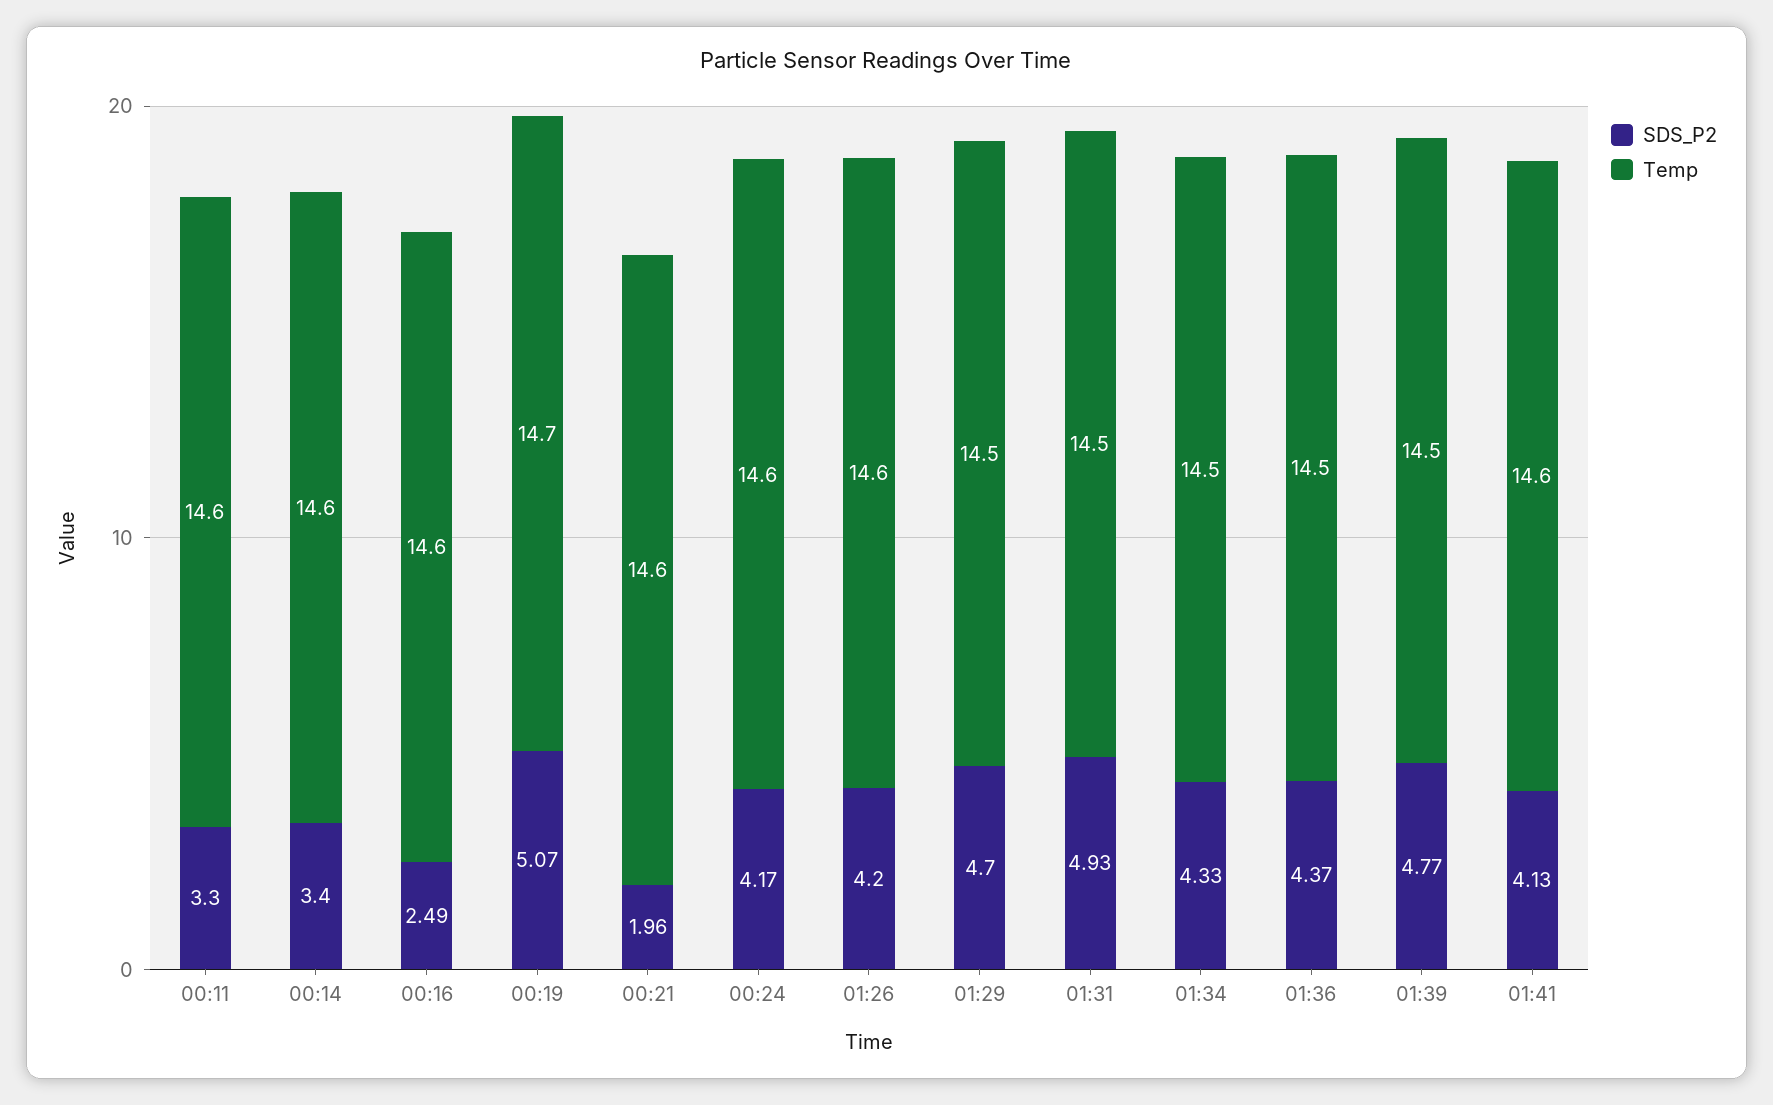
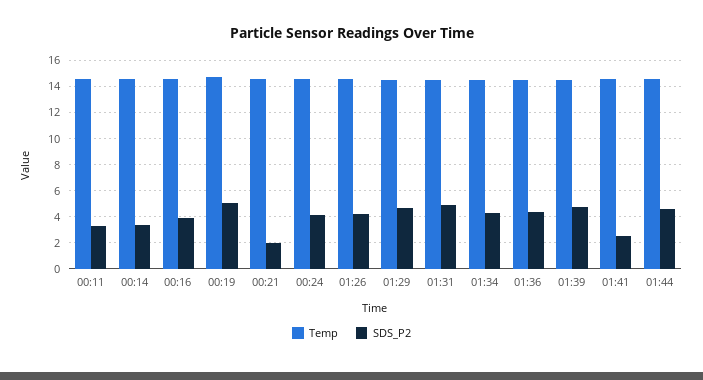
SDS_P2, 00:16: 2.49 -> 4
SDS_P2, 01:41: 4.13 -> 2.5
Temp, 01:44: none -> 14.5
SDS_P2, 01:44: none -> 4.5

